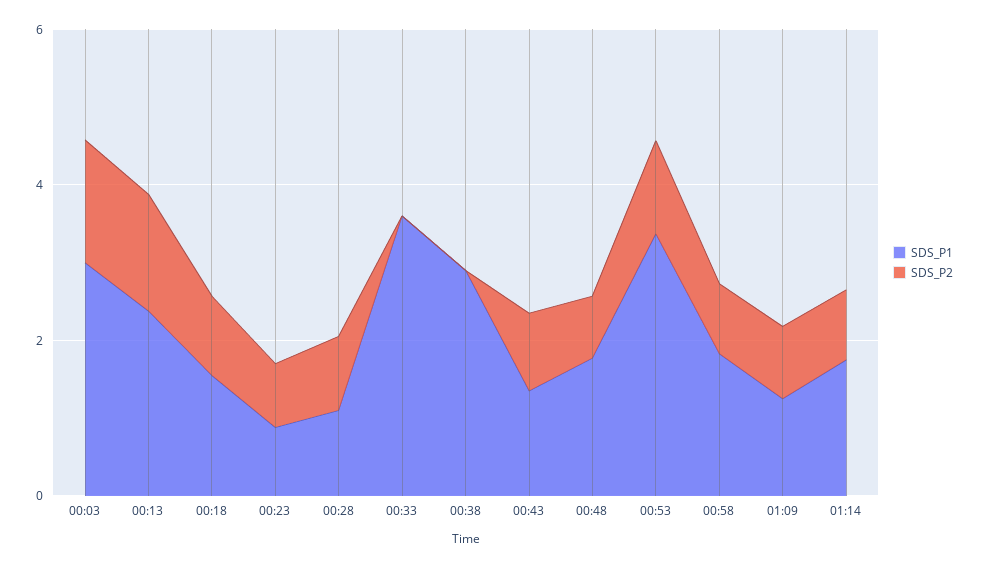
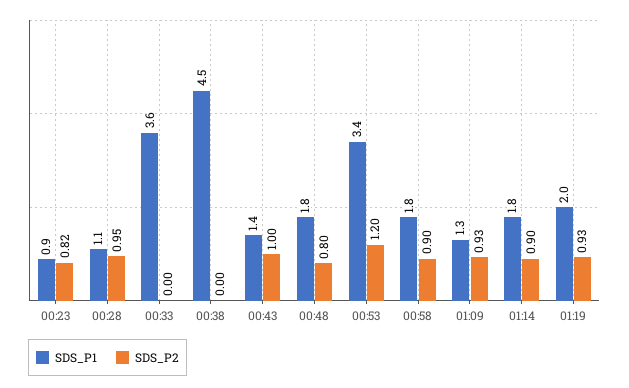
SDS_P1, 00:03: 3 -> none
SDS_P2, 00:03: 1.5 -> none
SDS_P1, 00:13: 2.5 -> none
SDS_P2, 00:13: 1.5 -> none
SDS_P1, 00:18: 1.5 -> none
SDS_P2, 00:18: 1 -> none
SDS_P1, 00:38: 3 -> 4.5
SDS_P1, 01:19: none -> 2
SDS_P2, 01:19: none -> 0.93

